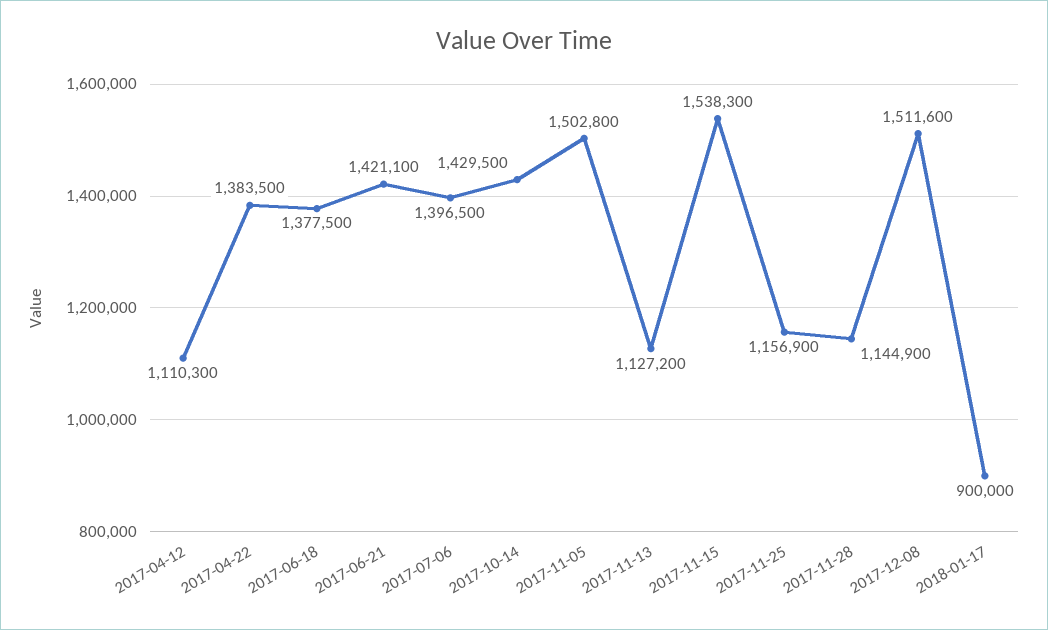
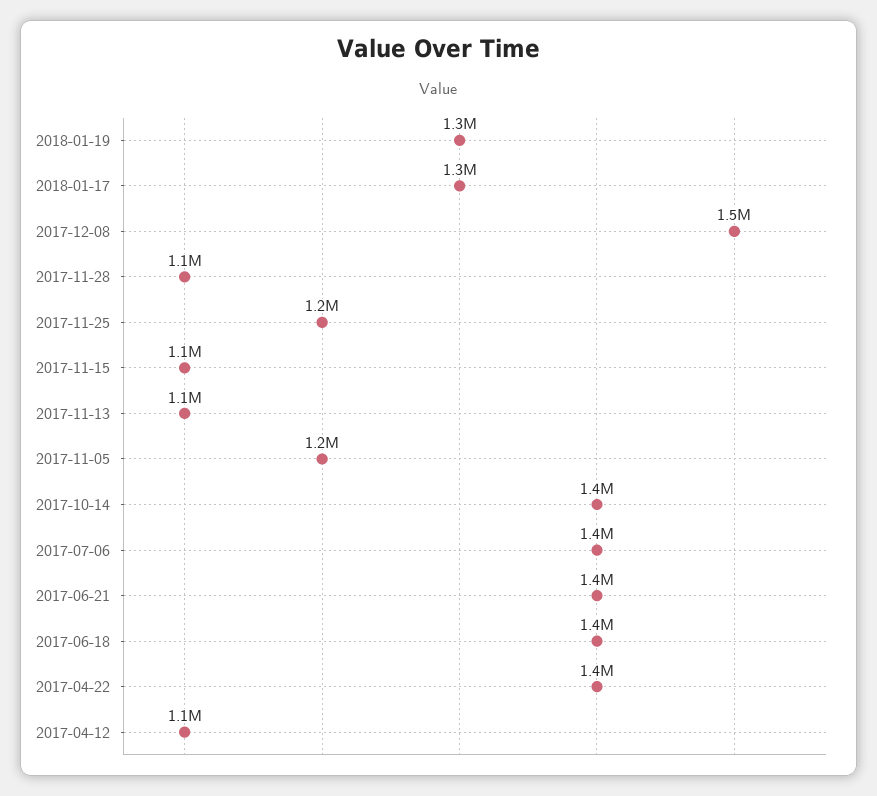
2017-11-05: 1502800 -> 1200000
2017-11-15: 1538300 -> 1100000
2018-01-17: 900000 -> 1300000
2018-01-19: none -> 1300000

